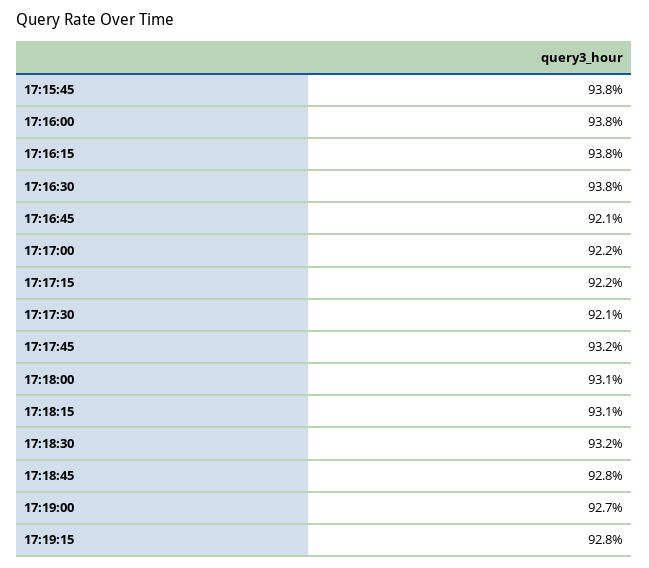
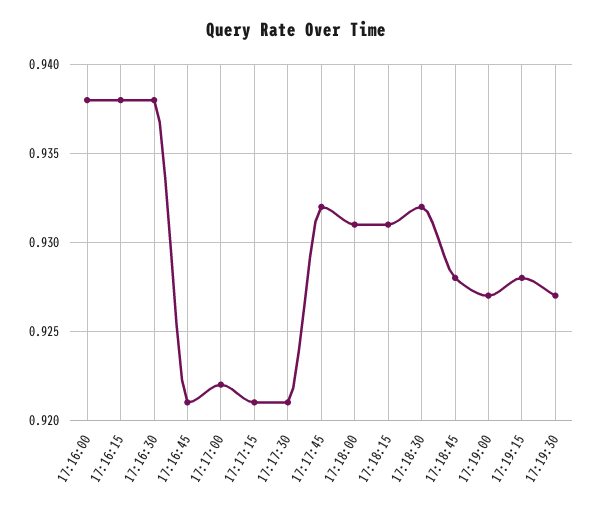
17:15:45: 0.938 -> none
17:17:15: 0.922 -> 0.921
17:19:30: none -> 0.927

